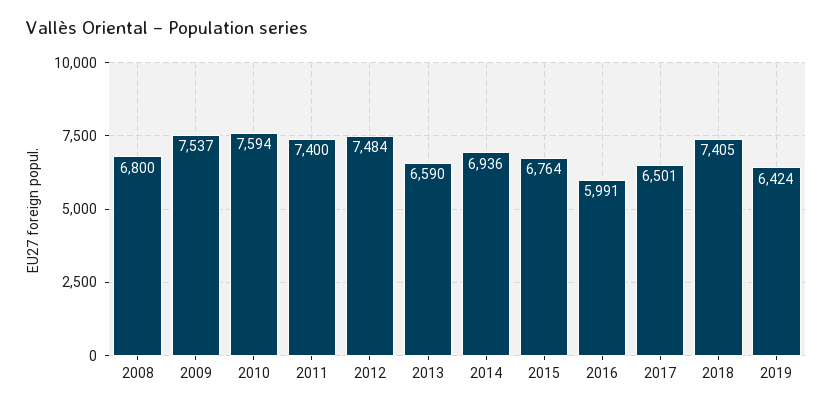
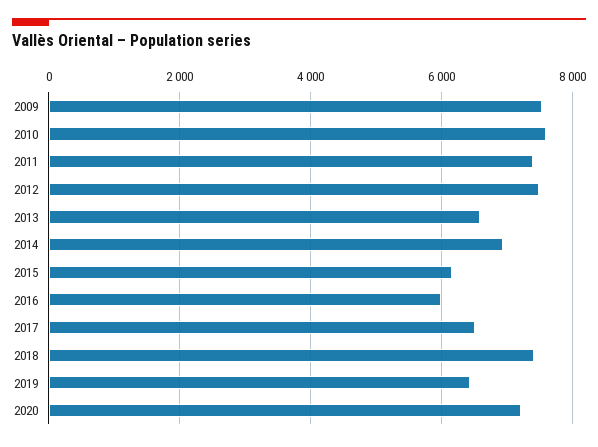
2008: 6800 -> none
2015: 6764 -> 6200
2020: none -> 7200

